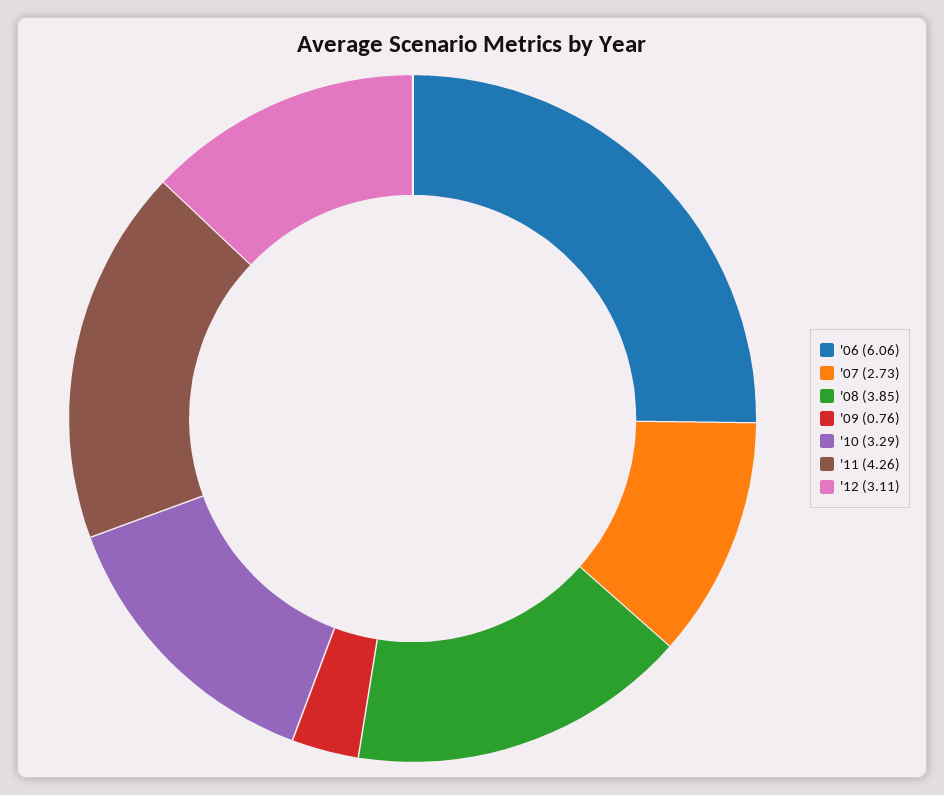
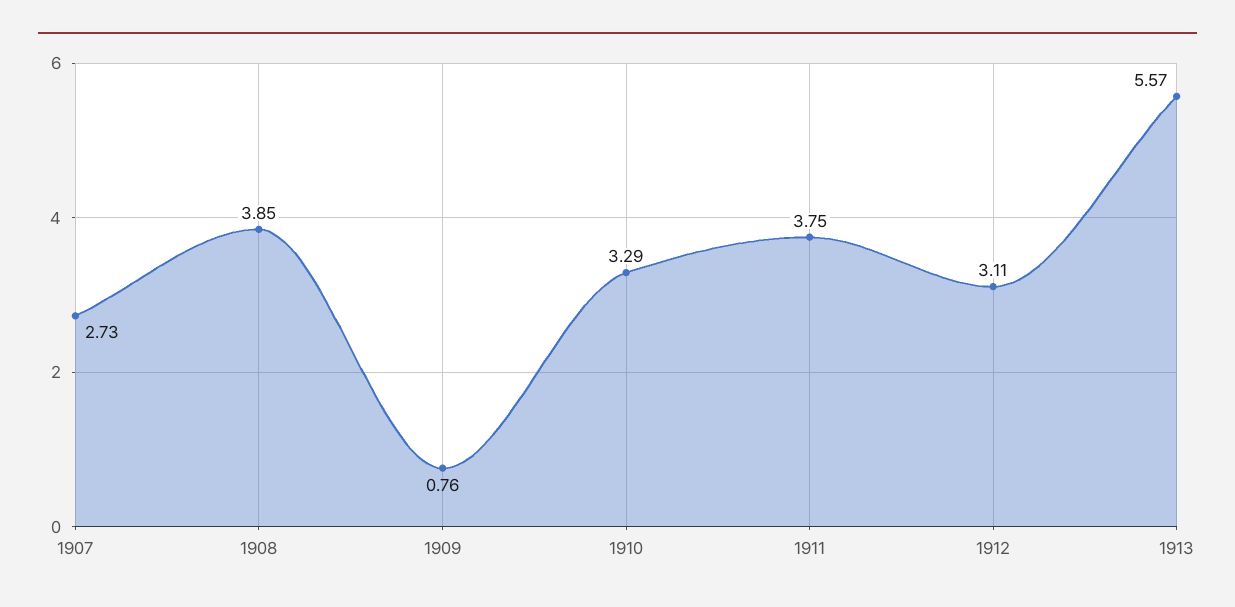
'06: 6.06 -> none
'11: 4.26 -> 3.75
1913: none -> 5.57

